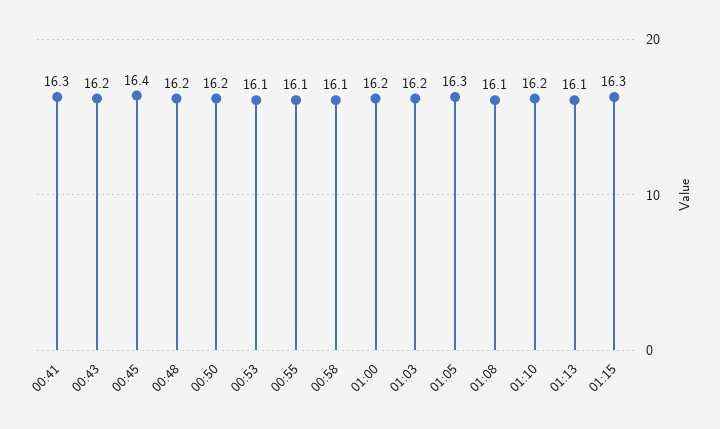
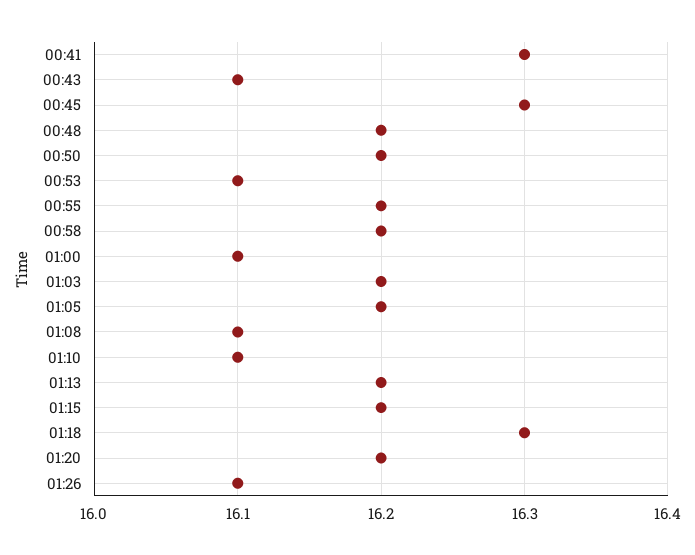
00:43: 16.2 -> 16.1
00:45: 16.4 -> 16.3
00:55: 16.1 -> 16.2
00:58: 16.1 -> 16.2
01:00: 16.2 -> 16.1
01:05: 16.3 -> 16.2
01:10: 16.2 -> 16.1
01:13: 16.1 -> 16.2
01:15: 16.3 -> 16.2
01:18: none -> 16.3
01:20: none -> 16.2
01:26: none -> 16.1

